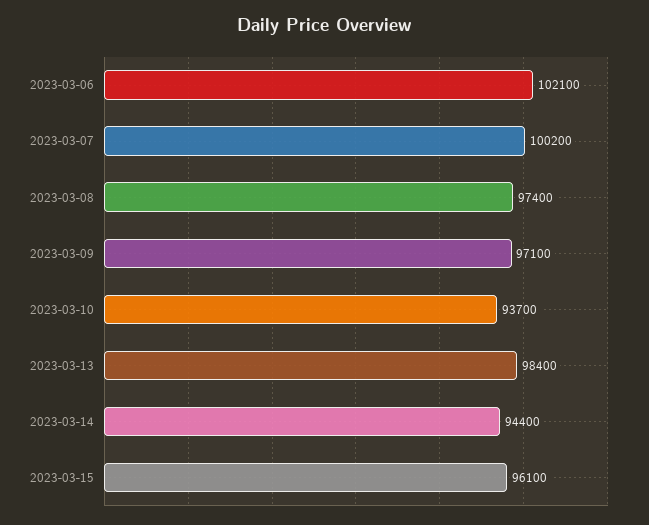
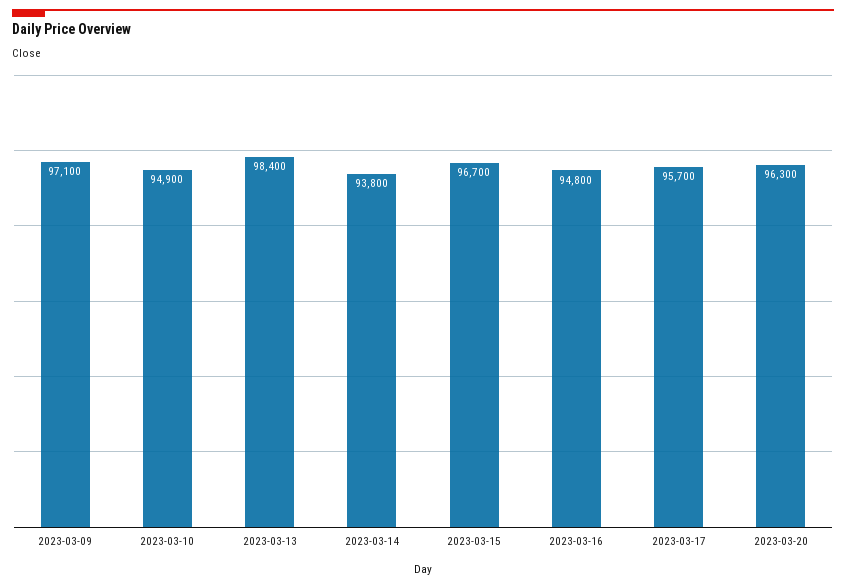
2023-03-06: 102100 -> none
2023-03-07: 100200 -> none
2023-03-08: 97400 -> none
2023-03-10: 93700 -> 94900
2023-03-14: 94400 -> 93800
2023-03-15: 96100 -> 96700
2023-03-16: none -> 94800
2023-03-17: none -> 95700
2023-03-20: none -> 96300

